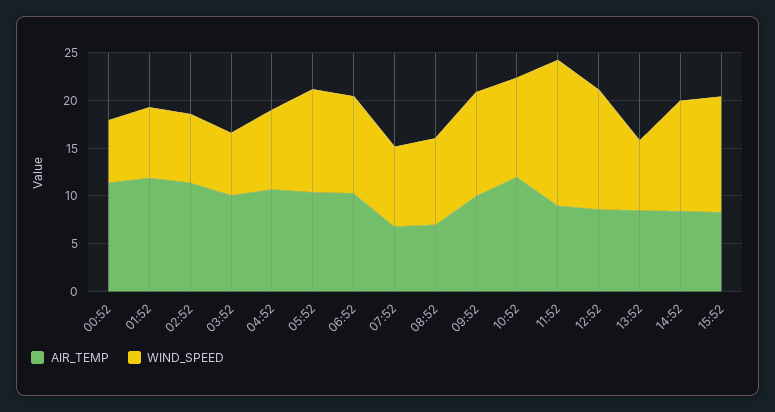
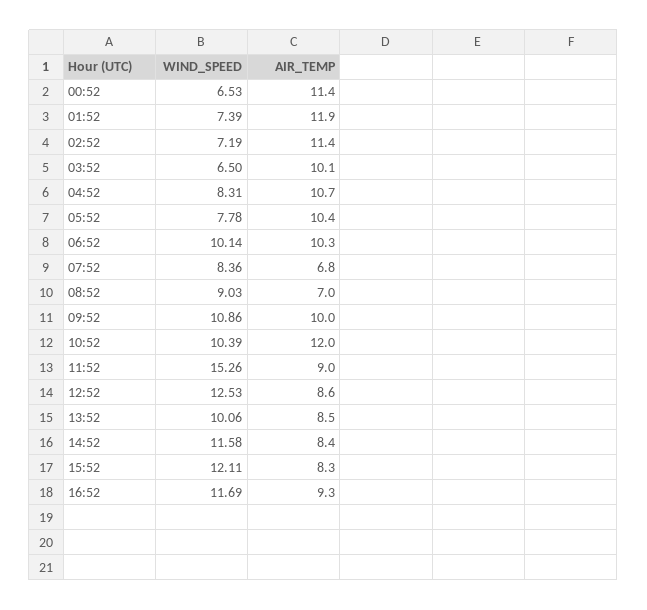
WIND_SPEED, 05:52: 11 -> 7.78
WIND_SPEED, 13:52: 7 -> 10.06
WIND_SPEED, 16:52: none -> 11.69
AIR_TEMP, 16:52: none -> 9.3

